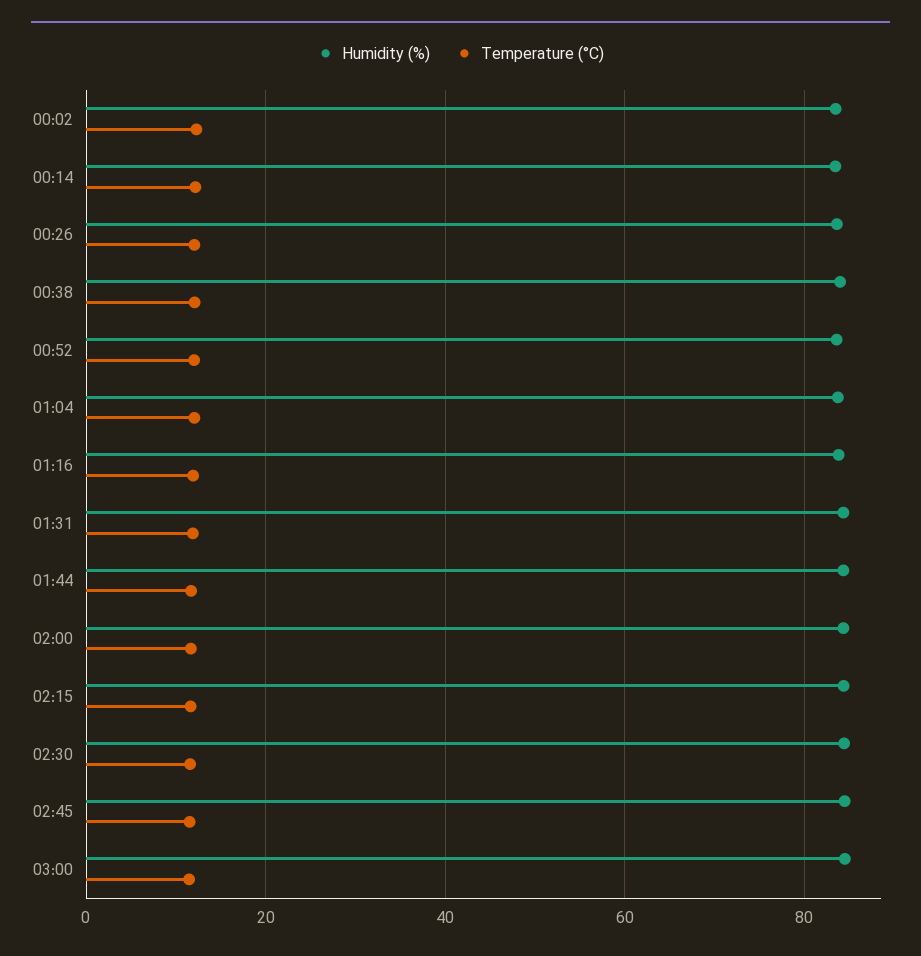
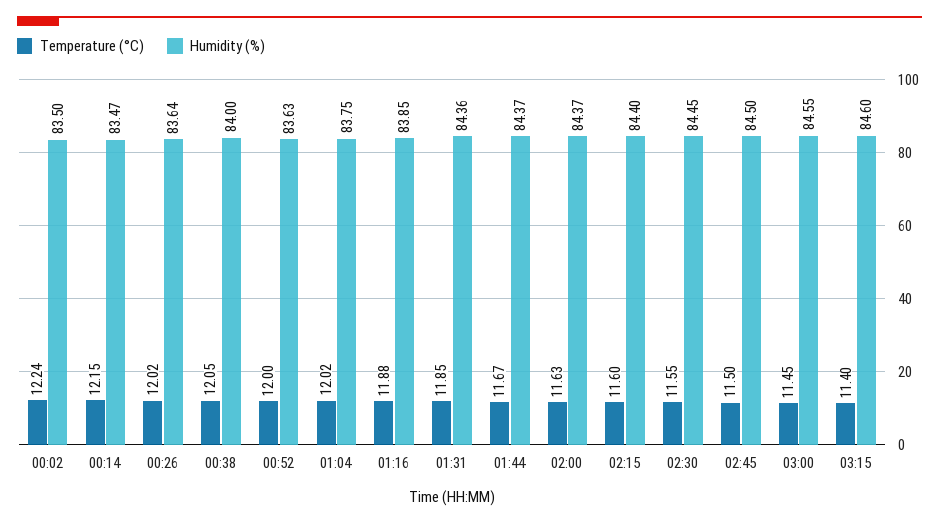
Temperature (°C), 03:15: none -> 11.4
Humidity (%), 03:15: none -> 84.6

